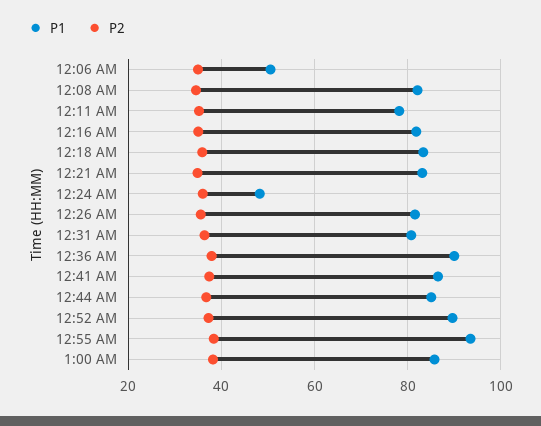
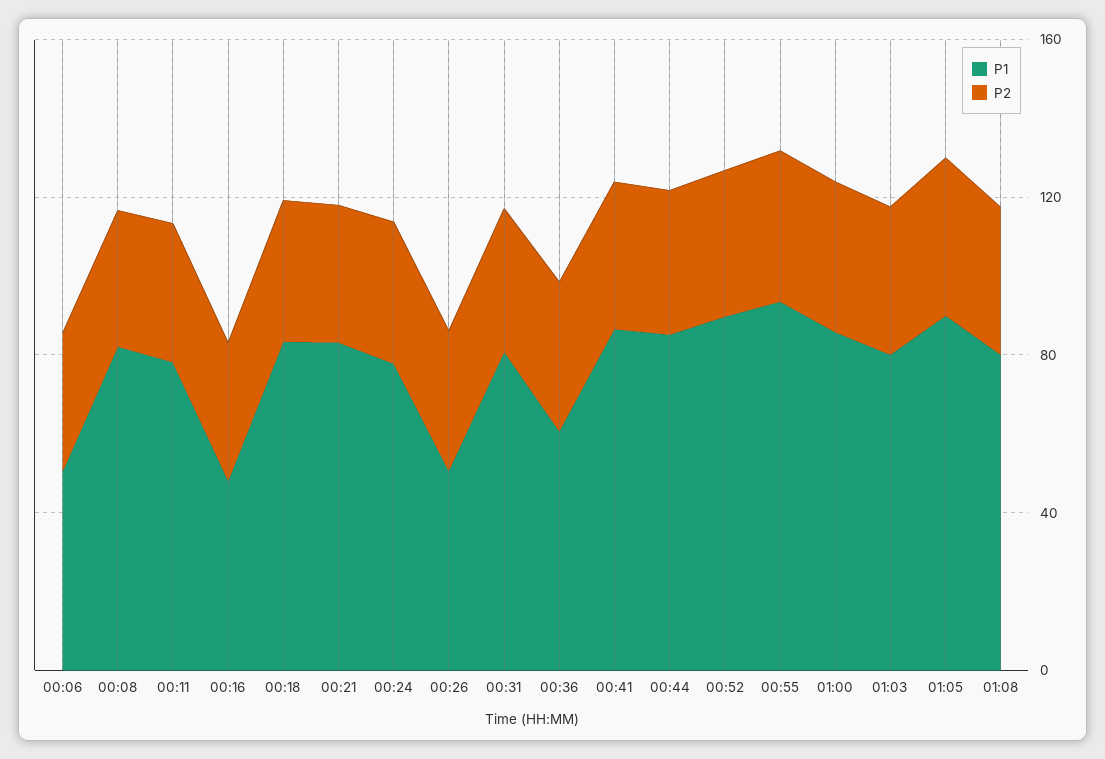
P1, 12:16 AM: 82 -> 50
P1, 12:24 AM: 48 -> 80
P1, 12:26 AM: 82 -> 50
P1, 12:36 AM: 90 -> 60
P1, 01:03: none -> 80
P2, 01:03: none -> 40
P1, 01:05: none -> 90
P2, 01:05: none -> 40
P1, 01:08: none -> 80
P2, 01:08: none -> 40

